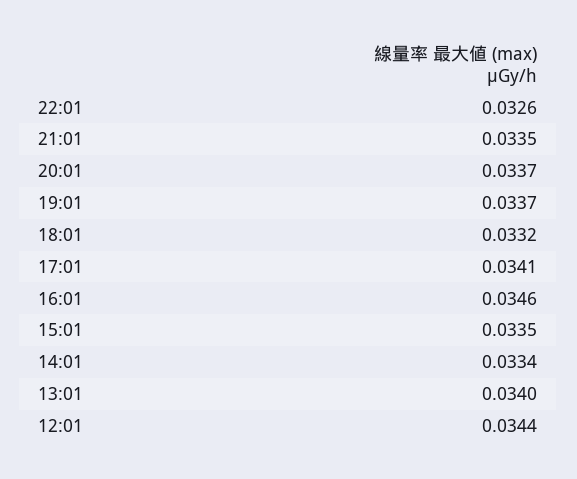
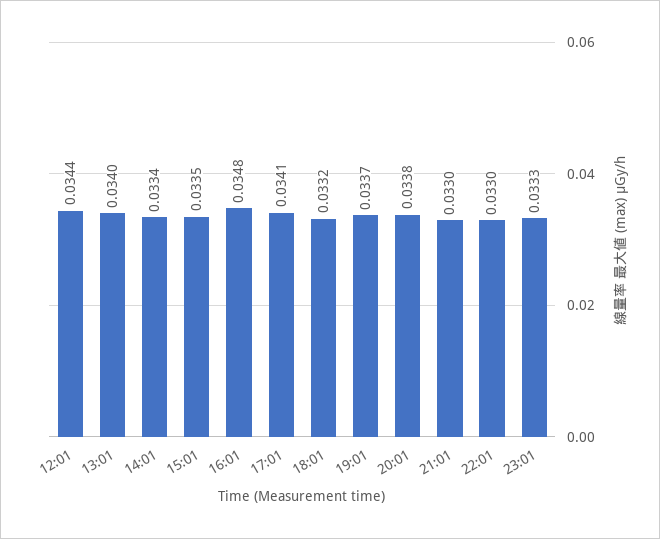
22:01: 0.0326 -> 0.033
21:01: 0.0335 -> 0.033
20:01: 0.0337 -> 0.0338
16:01: 0.0346 -> 0.0348
23:01: none -> 0.0333

